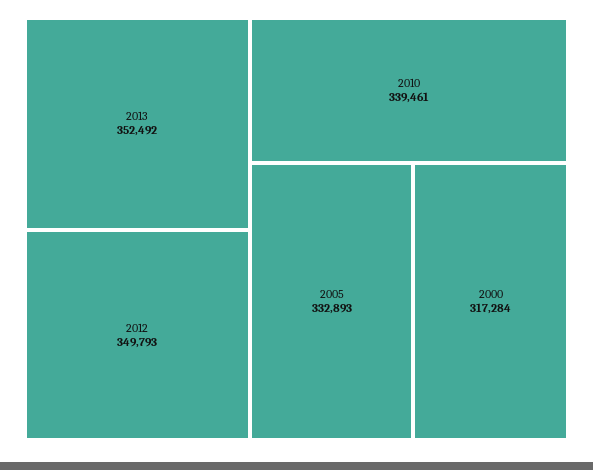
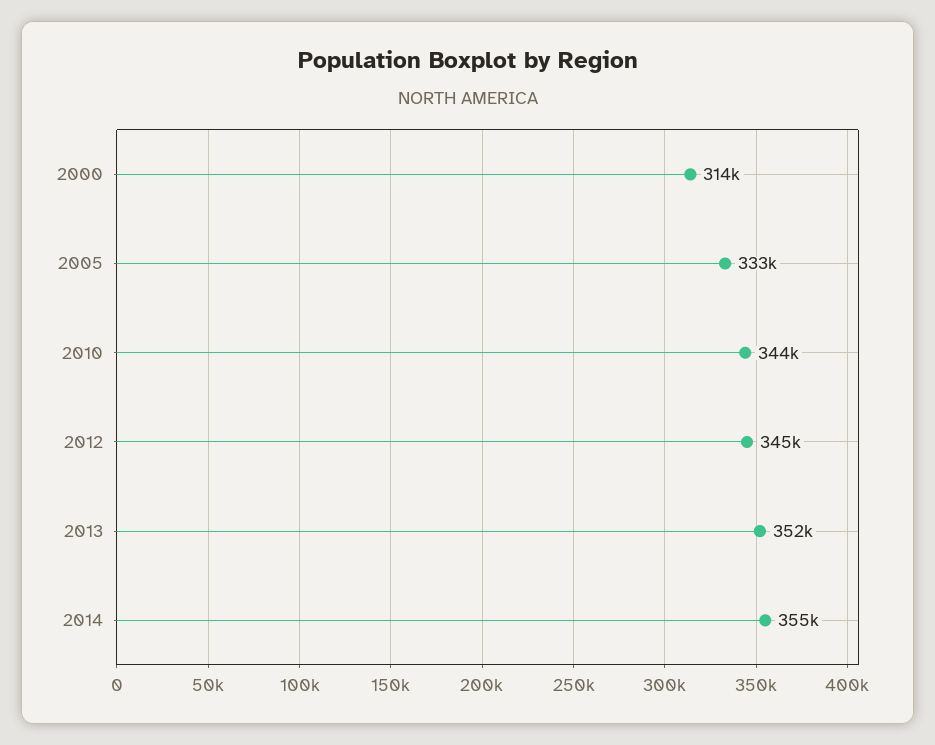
2012: 349793 -> 345000
2010: 339461 -> 344000
2000: 317284 -> 314000
2014: none -> 355000

